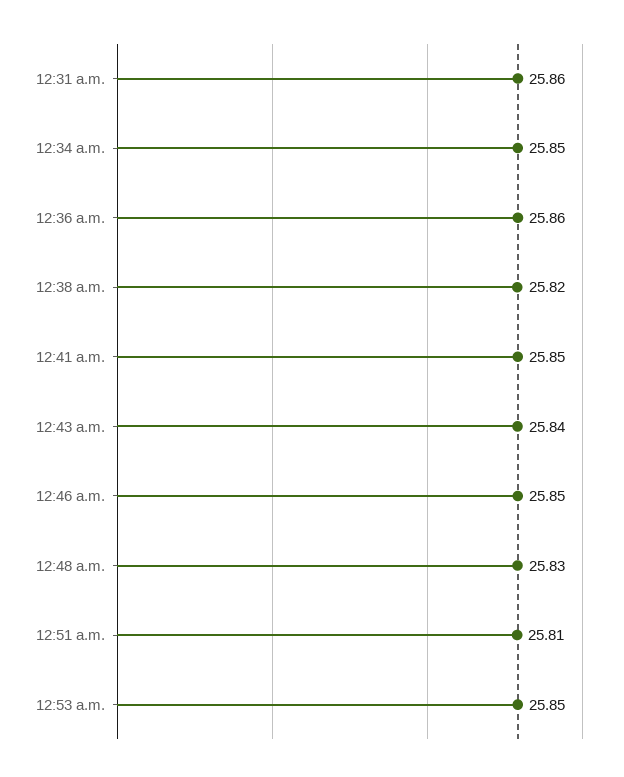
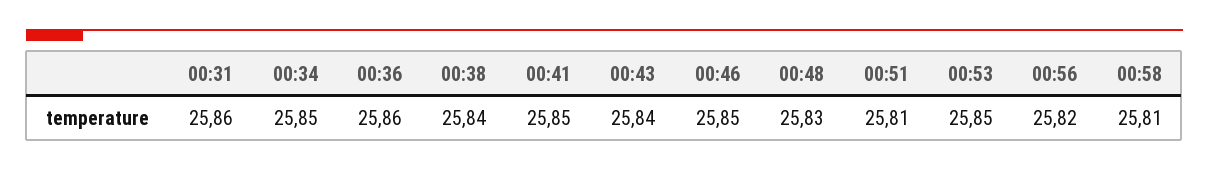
12:38 a.m.: 25.82 -> 25.84
00:56: none -> 25.82
00:58: none -> 25.81

